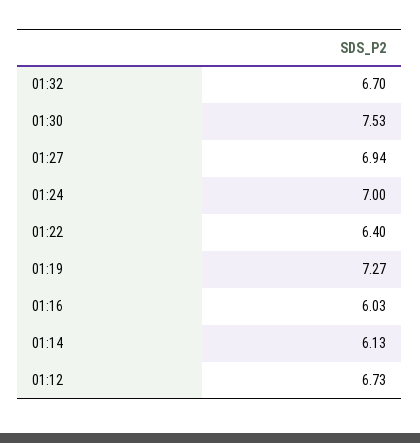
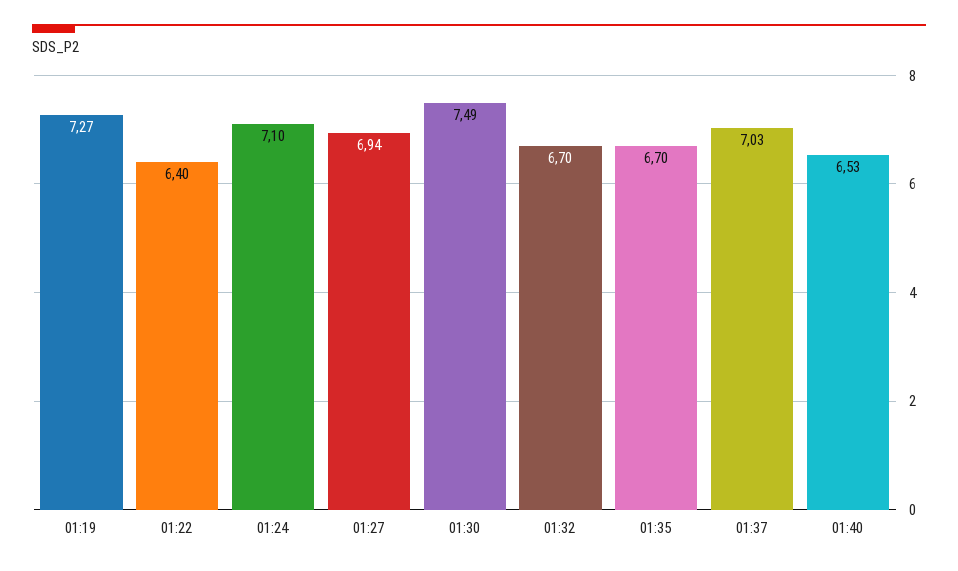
01:30: 7.53 -> 7.49
01:24: 7 -> 7.1
01:16: 6.03 -> none
01:14: 6.13 -> none
01:12: 6.73 -> none
01:35: none -> 6.7
01:37: none -> 7.03
01:40: none -> 6.53

